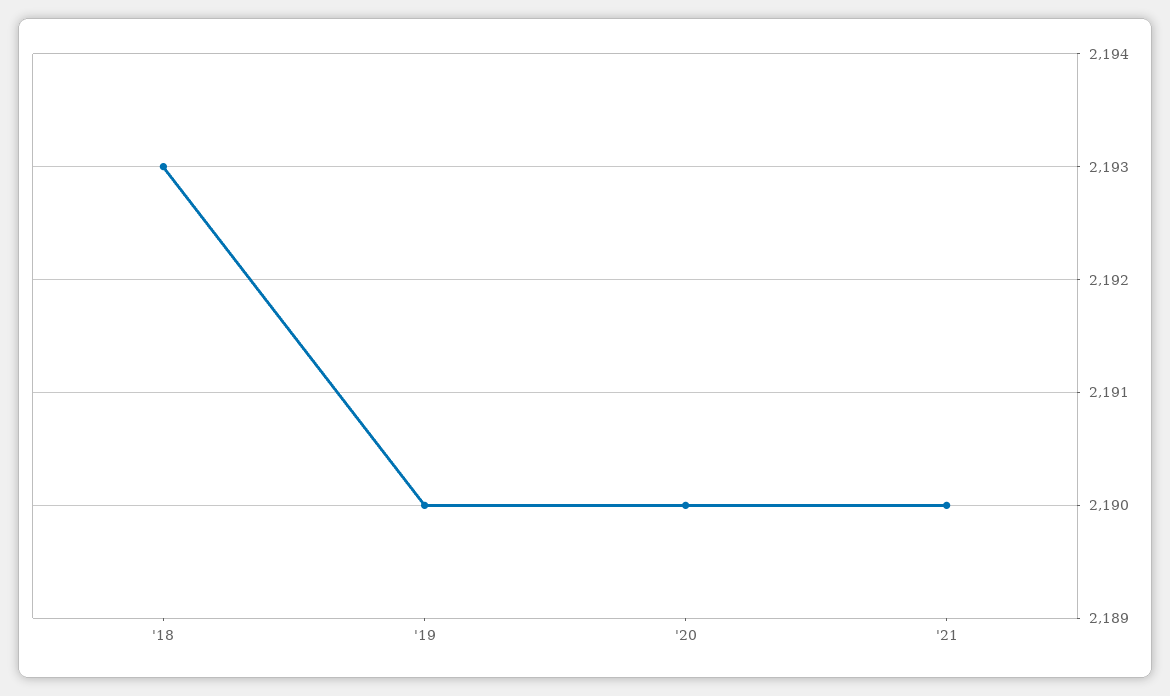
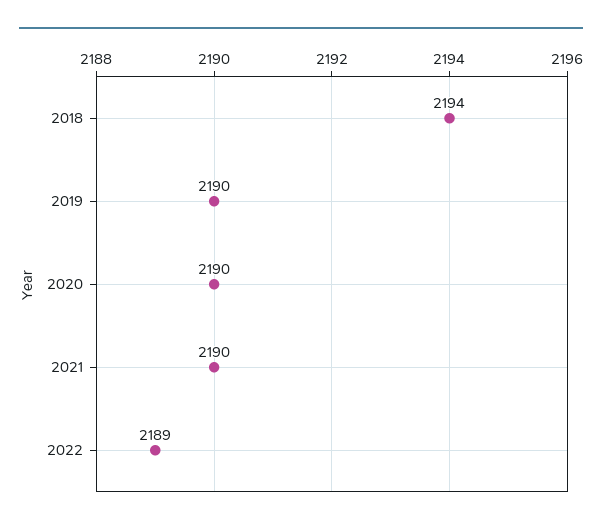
'18: 2193 -> 2194
2022: none -> 2189

